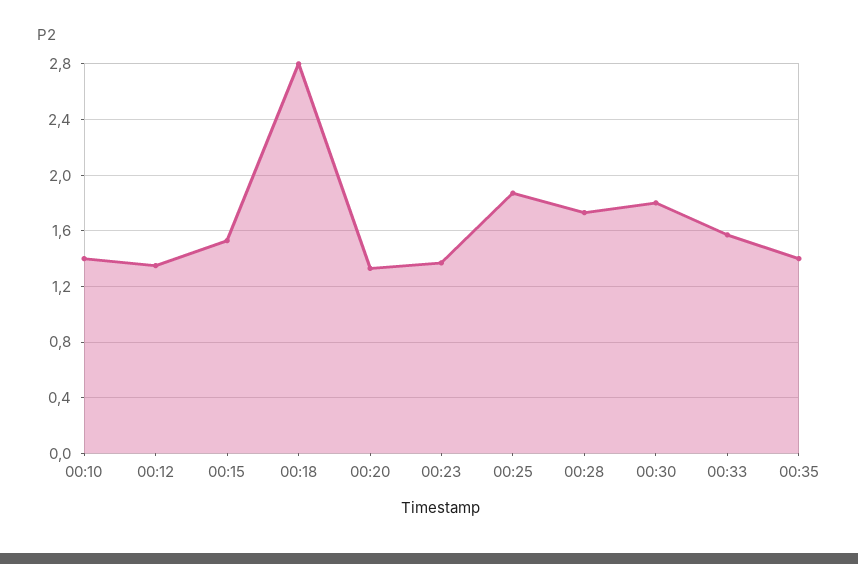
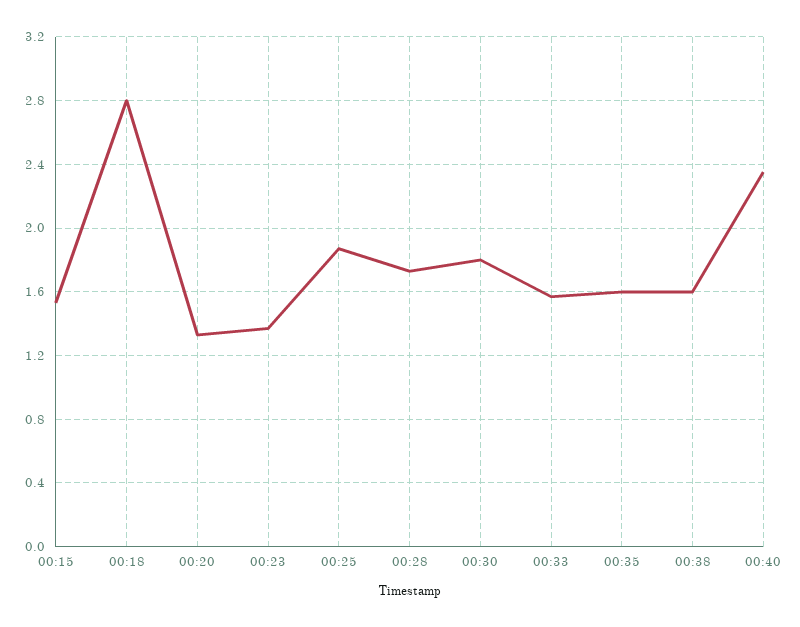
00:10: 1.4 -> none
00:12: 1.35 -> none
00:35: 1.4 -> 1.6
00:38: none -> 1.6
00:40: none -> 2.35

